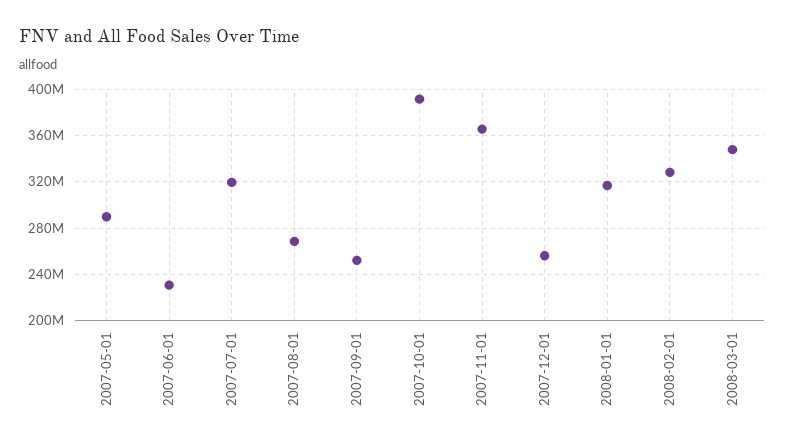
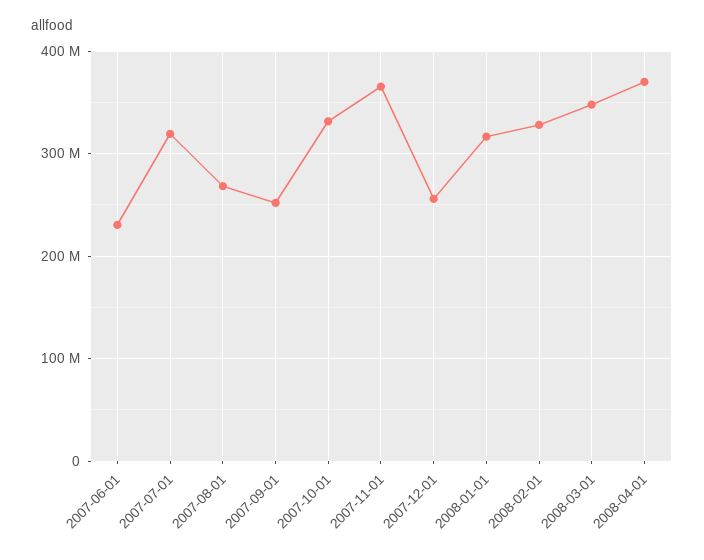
2007-05-01: 290000000 -> none
2007-10-01: 390000000 -> 330000000
2008-04-01: none -> 370000000

